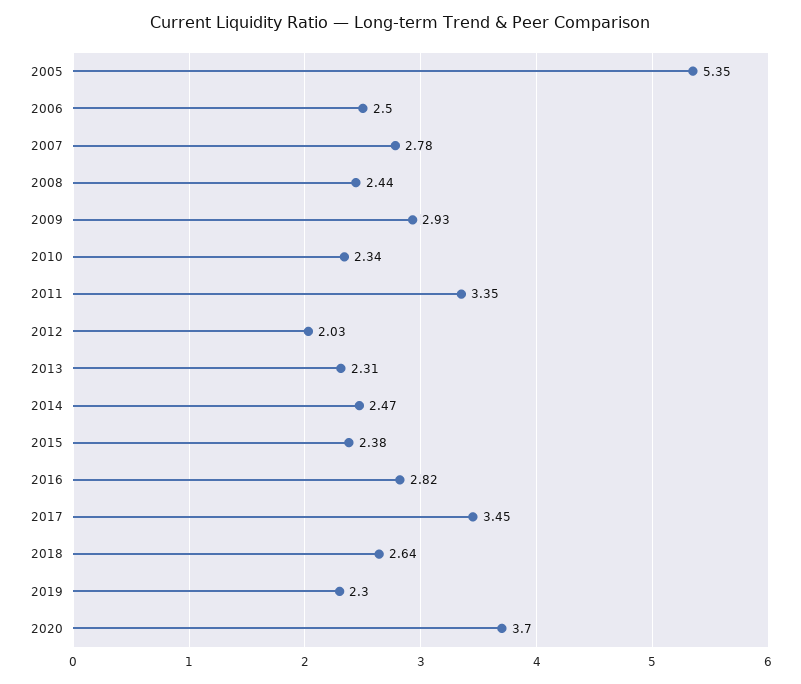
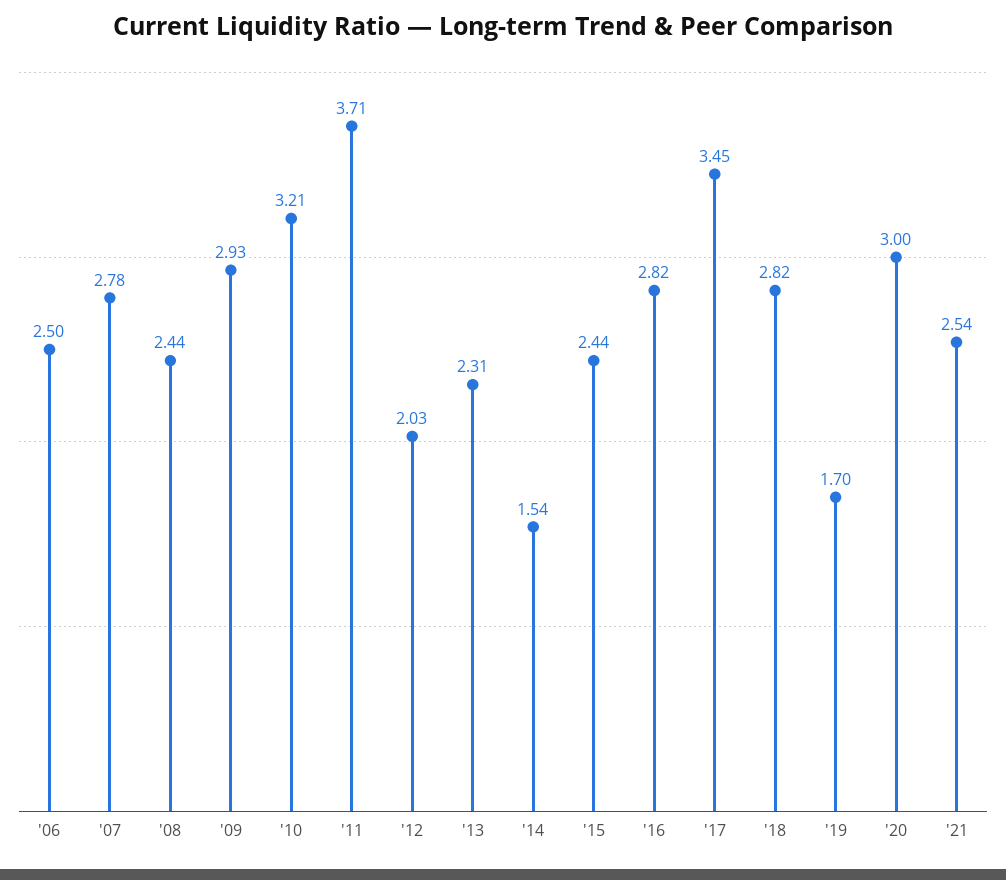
2005: 5.35 -> none
2010: 2.34 -> 3.21
2011: 3.35 -> 3.71
2014: 2.47 -> 1.54
2015: 2.38 -> 2.44
2018: 2.64 -> 2.82
2019: 2.3 -> 1.7
2020: 3.7 -> 3
'21: none -> 2.54

